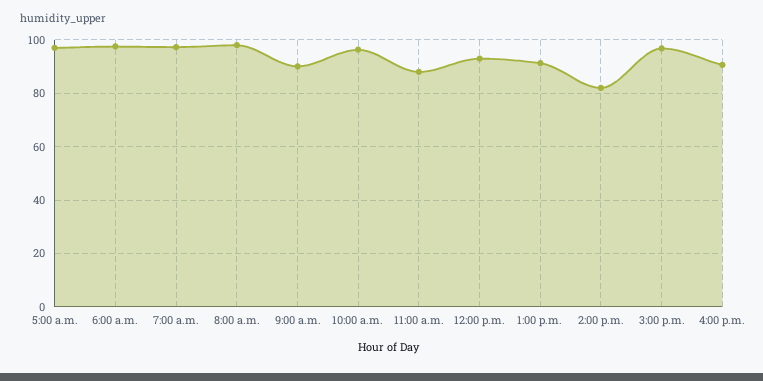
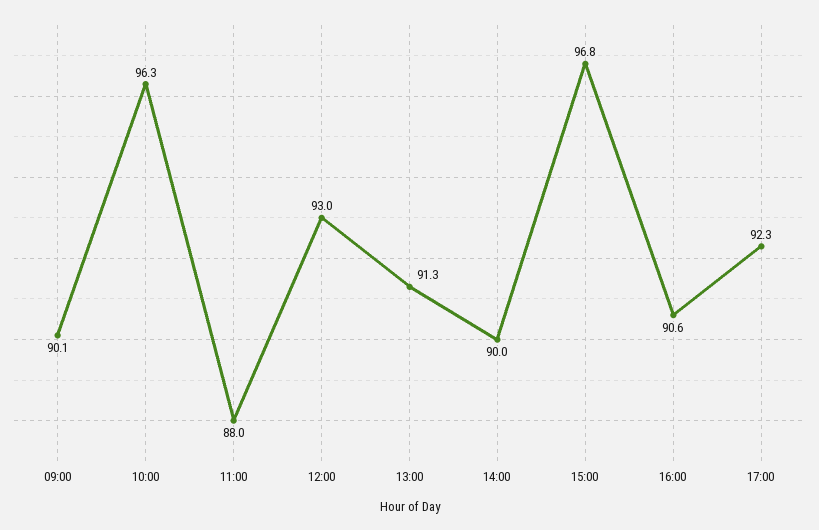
5:00 a.m.: 97.5 -> none
6:00 a.m.: 97.5 -> none
7:00 a.m.: 97.5 -> none
8:00 a.m.: 97.5 -> none
2:00 p.m.: 82.5 -> 90
17:00: none -> 92.3

